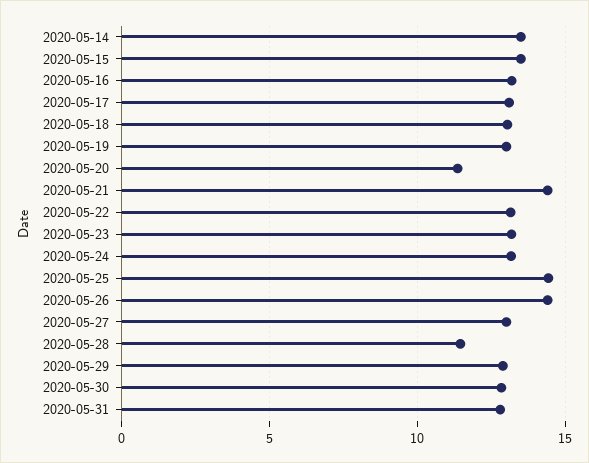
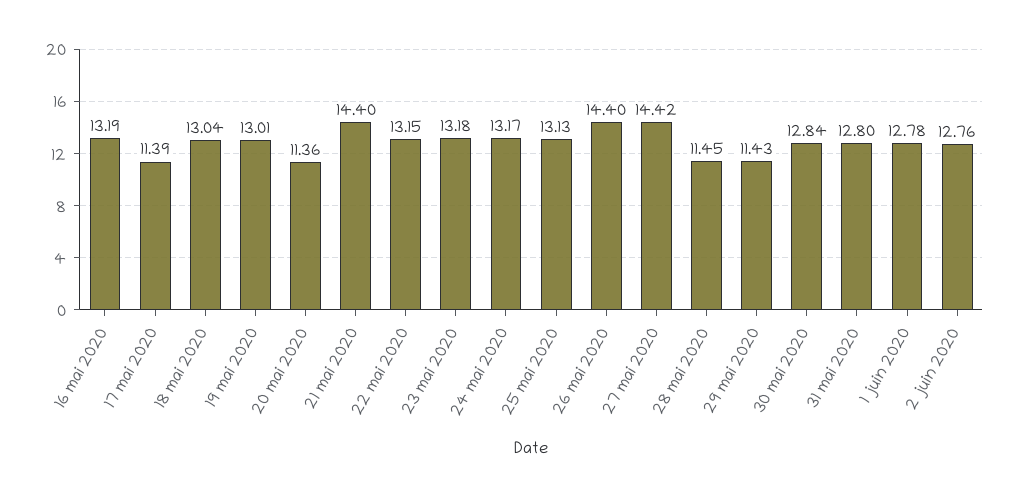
2020-05-14: 13.5 -> none
2020-05-15: 13.5 -> none
2020-05-17: 13 -> 11.39
2020-05-25: 14.5 -> 13.13
2020-05-27: 13 -> 14.42
2020-05-29: 13 -> 11.43
1 juin 2020: none -> 12.78
2 juin 2020: none -> 12.76

